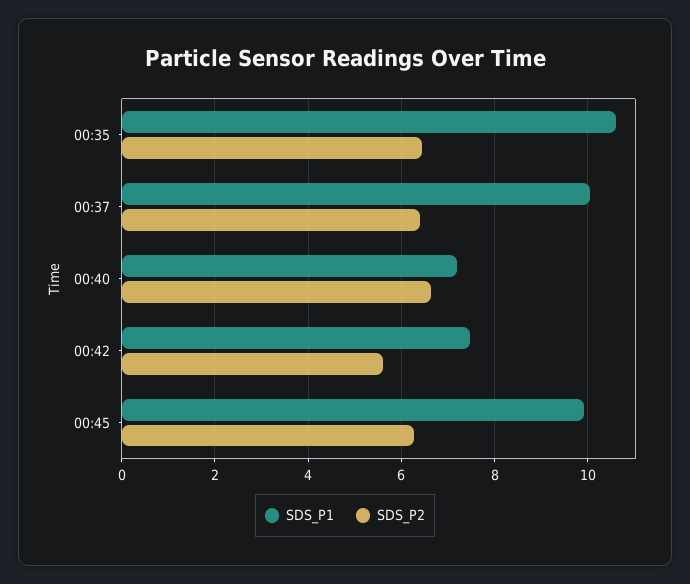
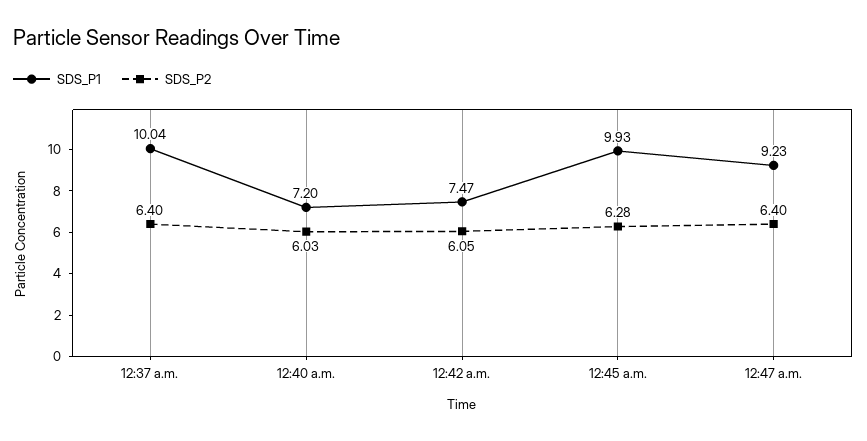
SDS_P1, 00:35: 10.6 -> none
SDS_P2, 00:35: 6.4 -> none
SDS_P2, 00:40: 6.6 -> 6.03
SDS_P2, 00:42: 5.6 -> 6.05
SDS_P1, 12:47 a.m.: none -> 9.23
SDS_P2, 12:47 a.m.: none -> 6.4

